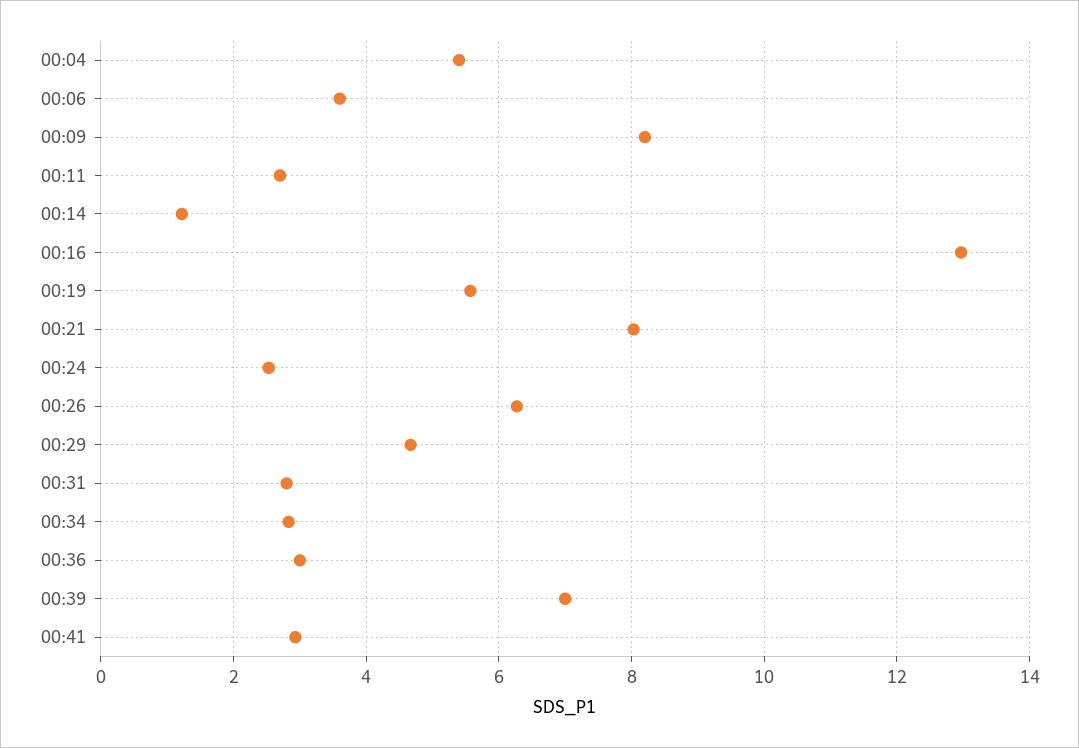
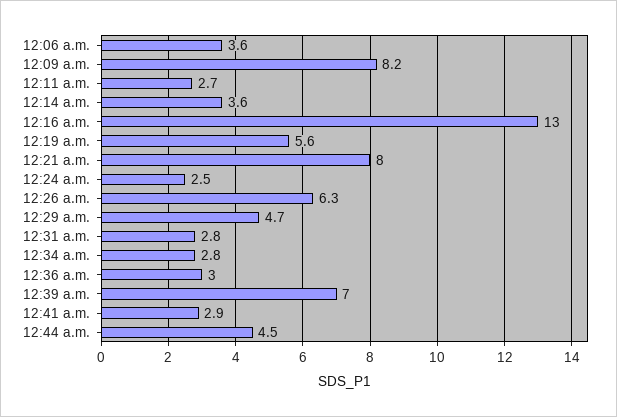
00:04: 5.4 -> none
00:14: 1.2 -> 3.6
12:44 a.m.: none -> 4.5

